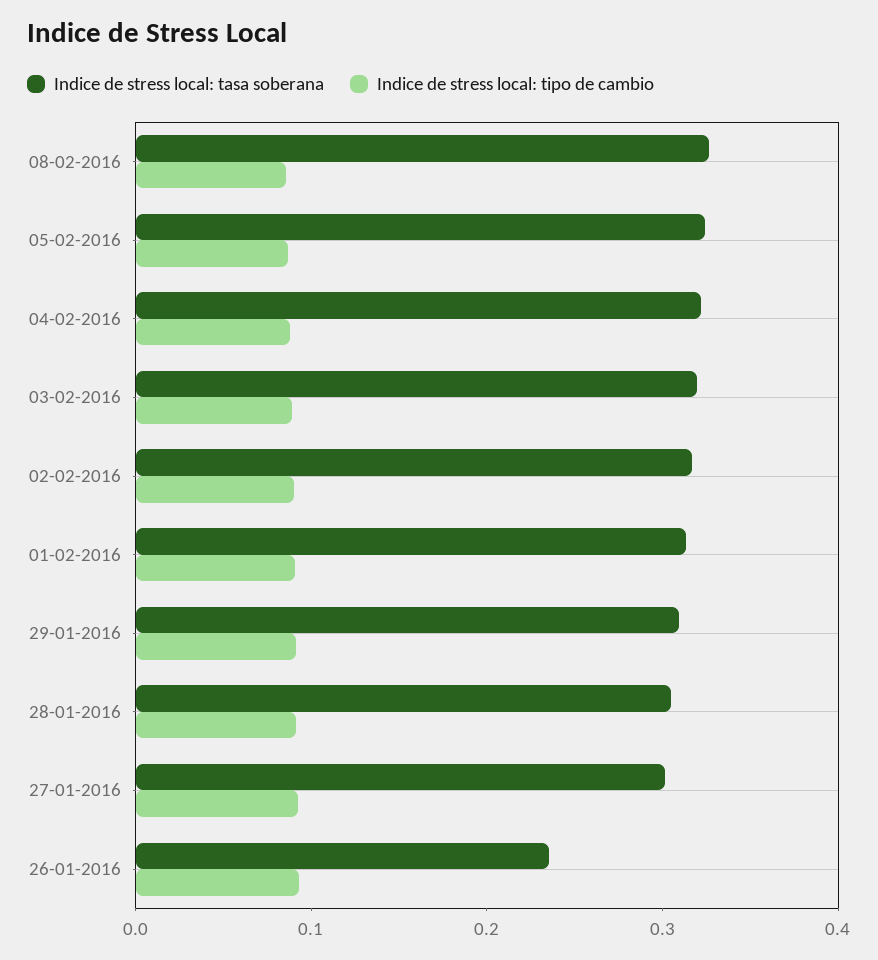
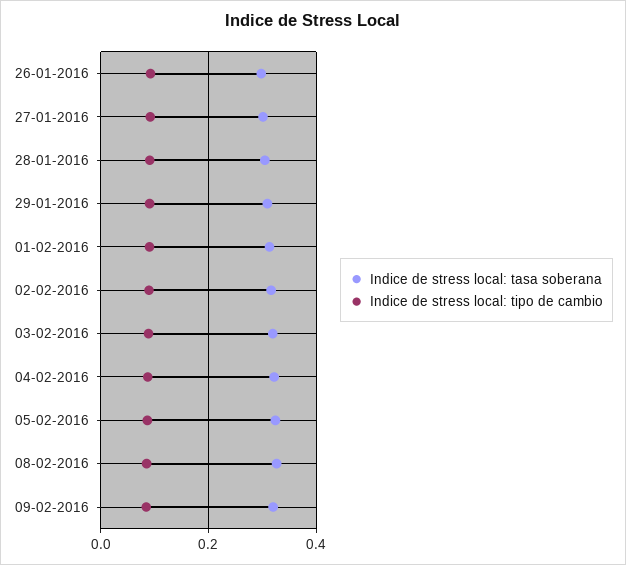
Indice de stress local: tasa soberana, 26-01-2016: 0.24 -> 0.3
Indice de stress local: tasa soberana, 09-02-2016: none -> 0.32
Indice de stress local: tipo de cambio, 09-02-2016: none -> 0.08

